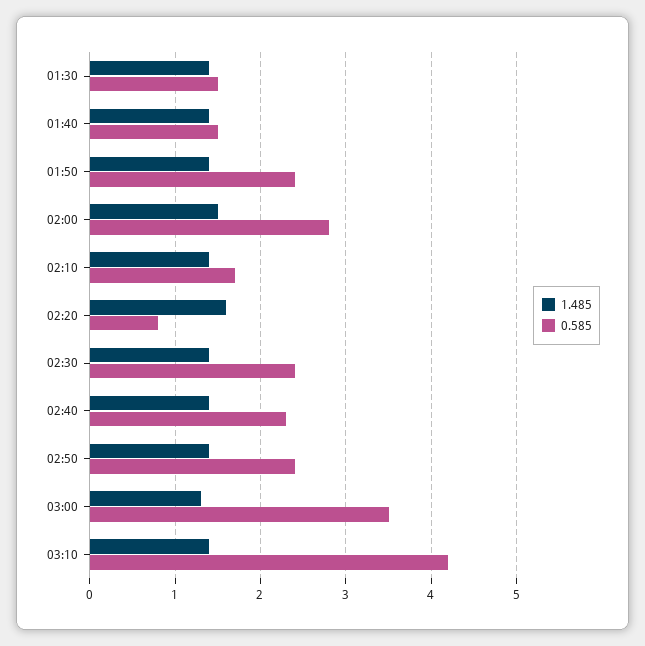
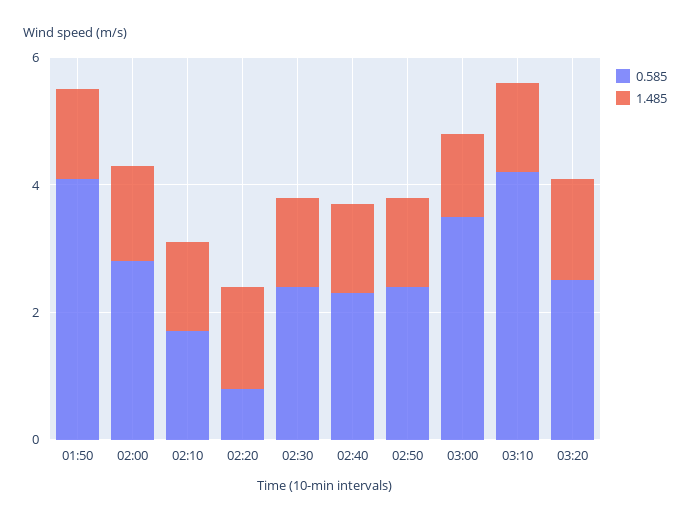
1.485, 01:30: 1.4 -> none
0.585, 01:30: 1.5 -> none
1.485, 01:40: 1.4 -> none
0.585, 01:40: 1.5 -> none
0.585, 01:50: 2.4 -> 4
0.585, 03:20: none -> 2.5
1.485, 03:20: none -> 1.5

